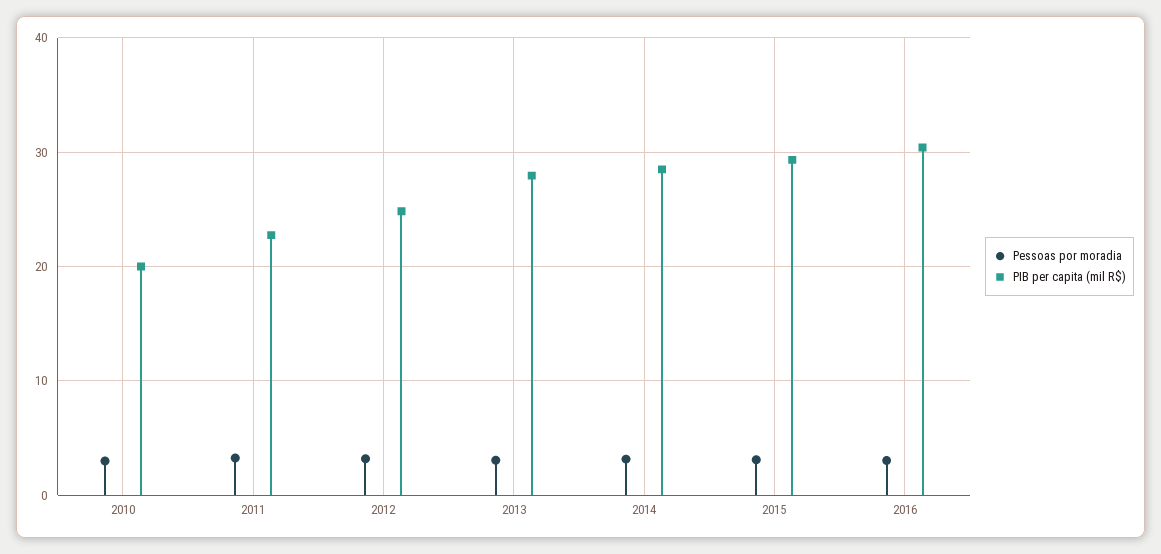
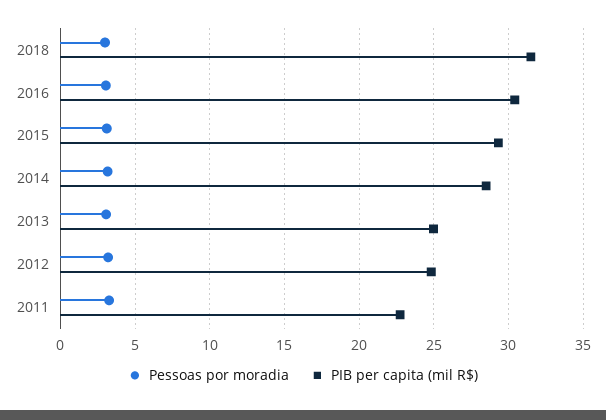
Pessoas por moradia, 2010: 3 -> none
PIB per capita (mil R$), 2010: 20 -> none
PIB per capita (mil R$), 2013: 28 -> 25
Pessoas por moradia, 2018: none -> 3
PIB per capita (mil R$), 2018: none -> 31.5

